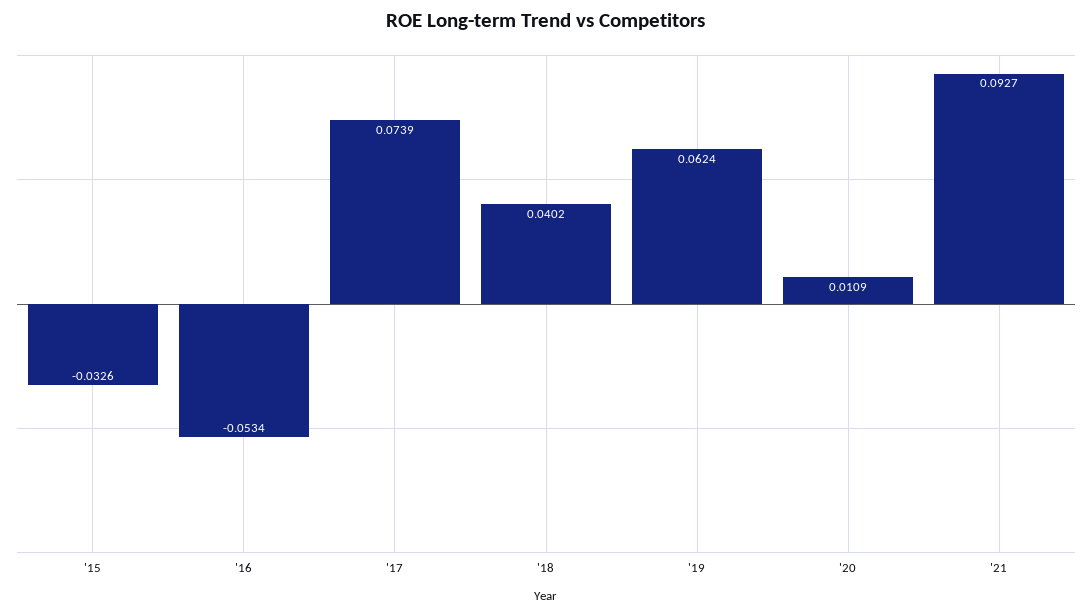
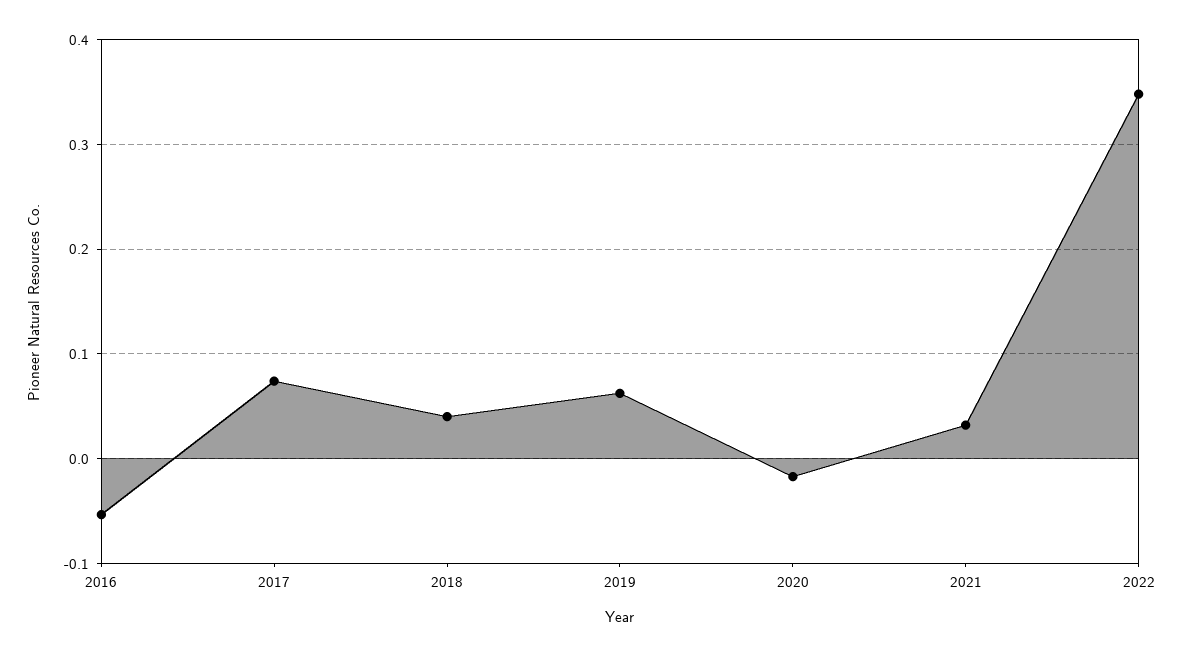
'15: -0.0326 -> none
'20: 0.0109 -> -0.02
'21: 0.0927 -> 0.03
2022: none -> 0.35

